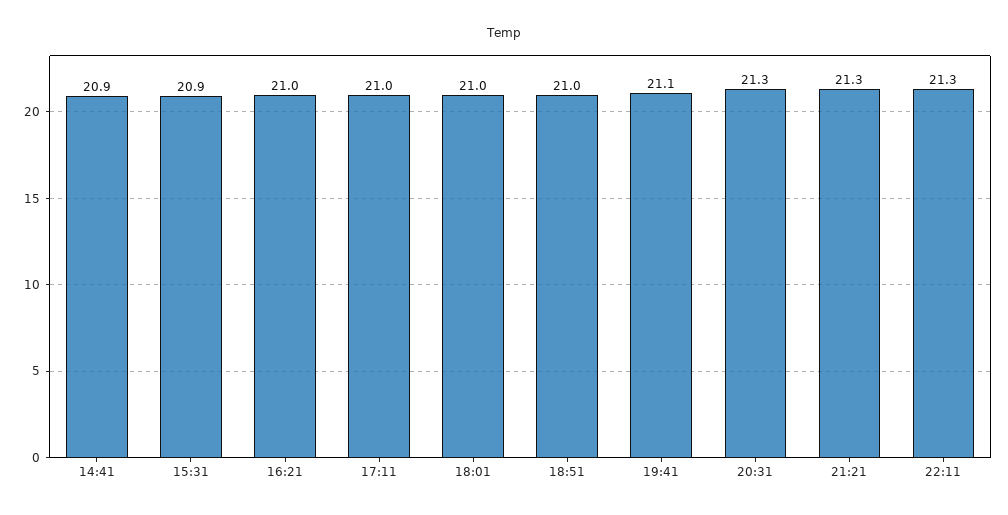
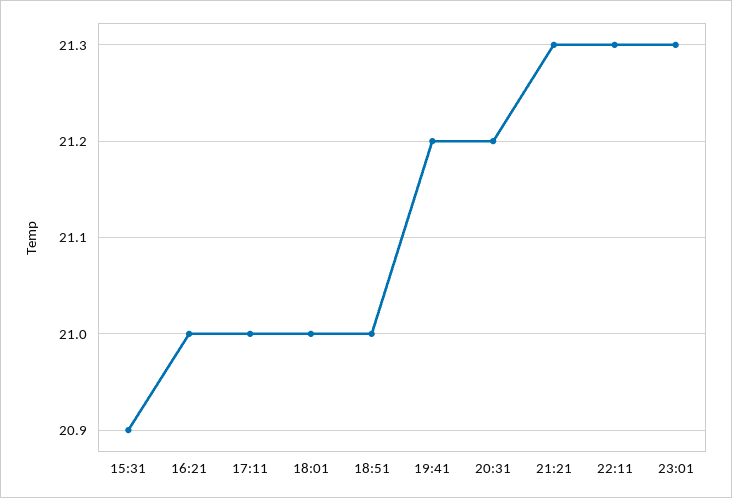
14:41: 20.9 -> none
19:41: 21.1 -> 21.2
20:31: 21.3 -> 21.2
23:01: none -> 21.3

